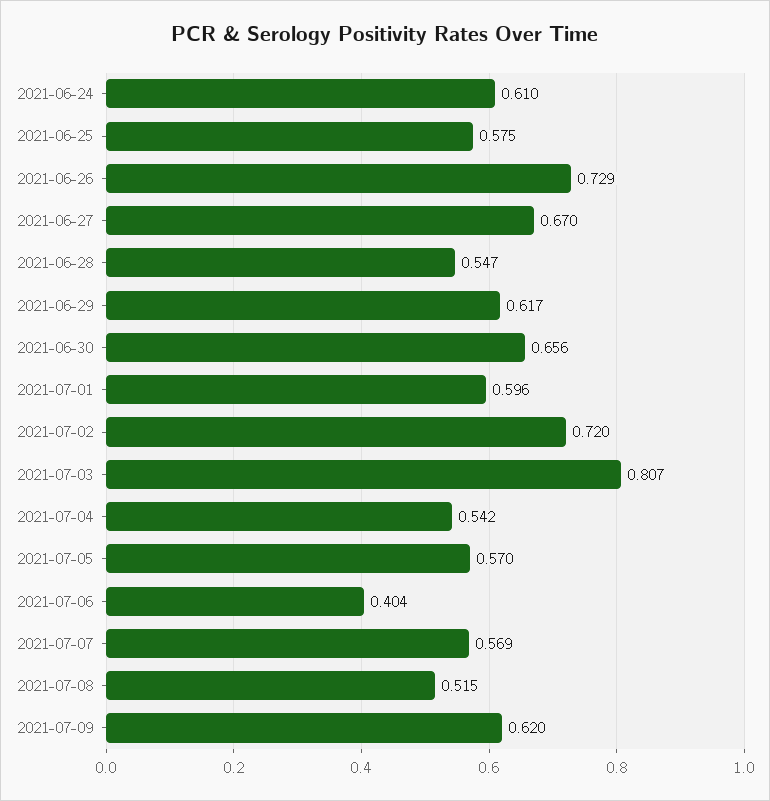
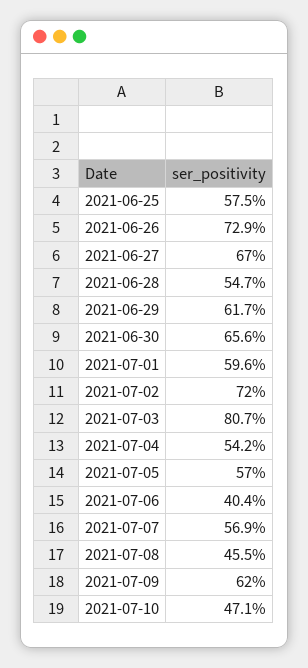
2021-06-24: 0.61 -> none
2021-07-08: 0.515 -> 0.455
2021-07-10: none -> 0.471

